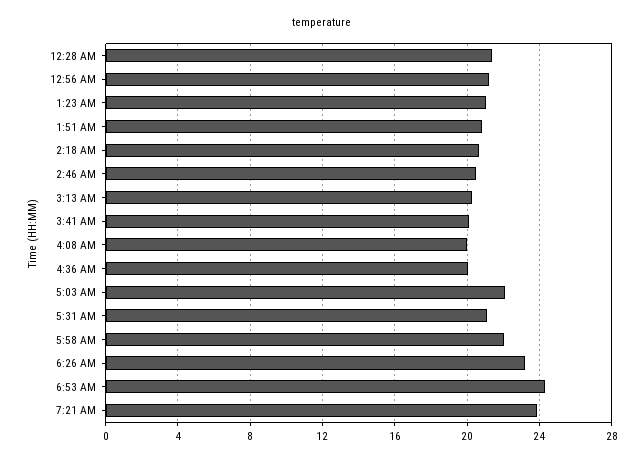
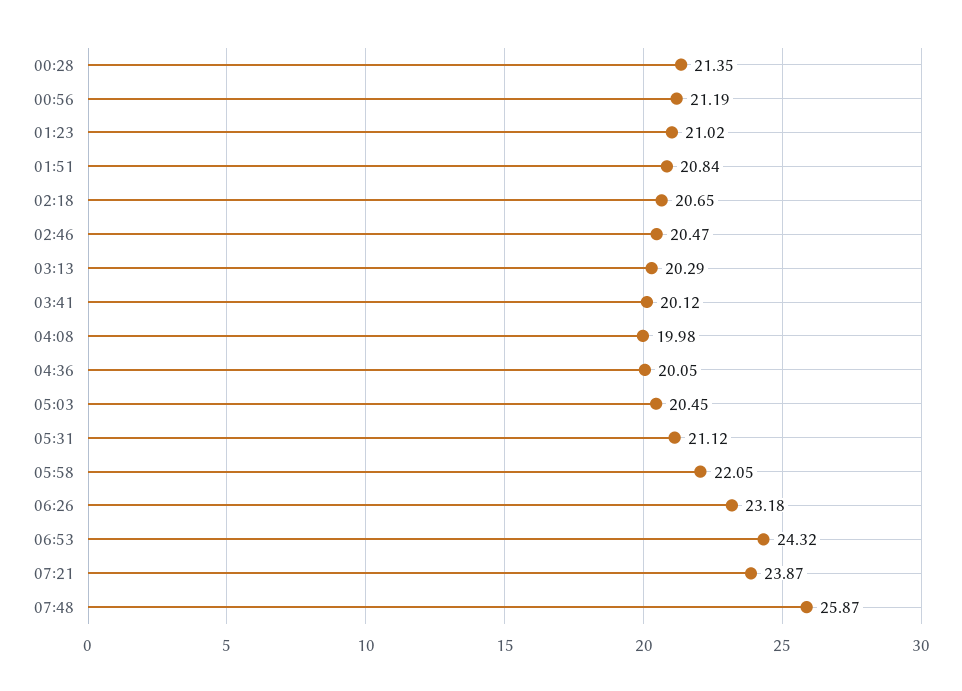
5:03 AM: 22 -> 20.45
07:48: none -> 25.87

